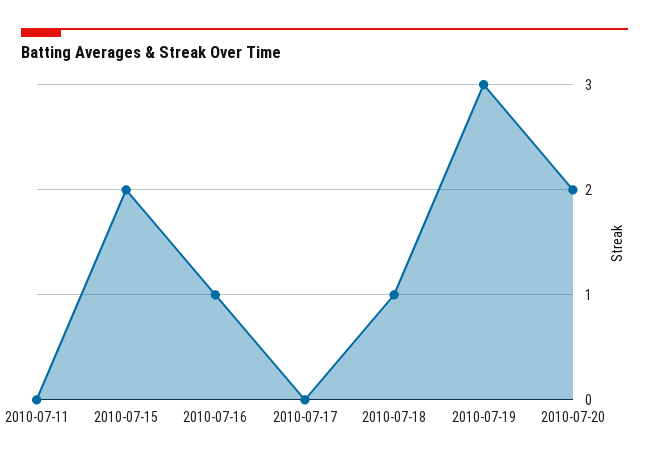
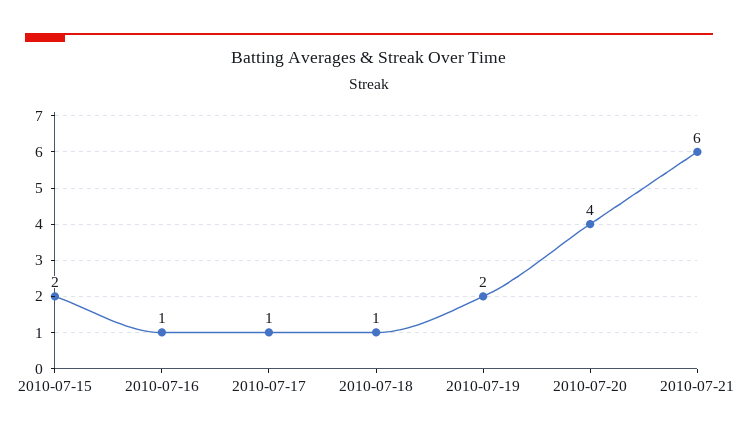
2010-07-11: 0 -> none
2010-07-17: 0 -> 1
2010-07-19: 3 -> 2
2010-07-20: 2 -> 4
2010-07-21: none -> 6

